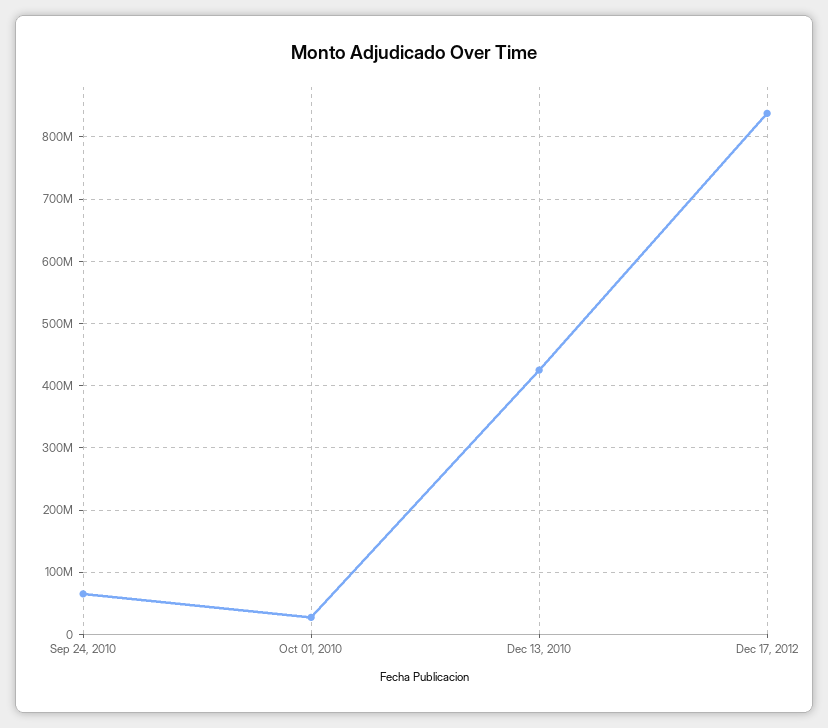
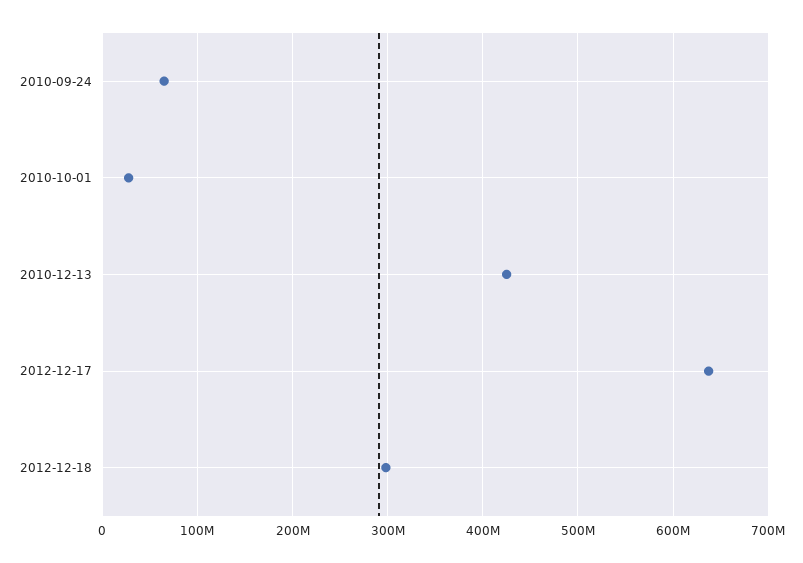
Dec 17, 2012: 840000000 -> 640000000
2012-12-18: none -> 300000000

